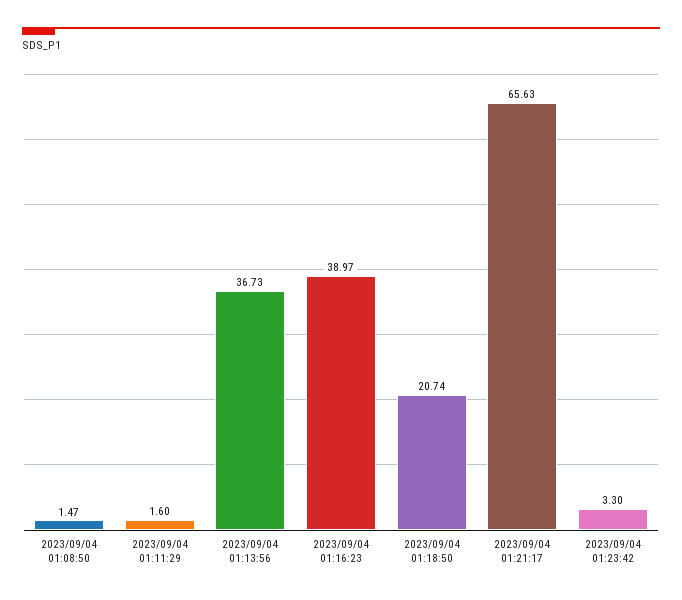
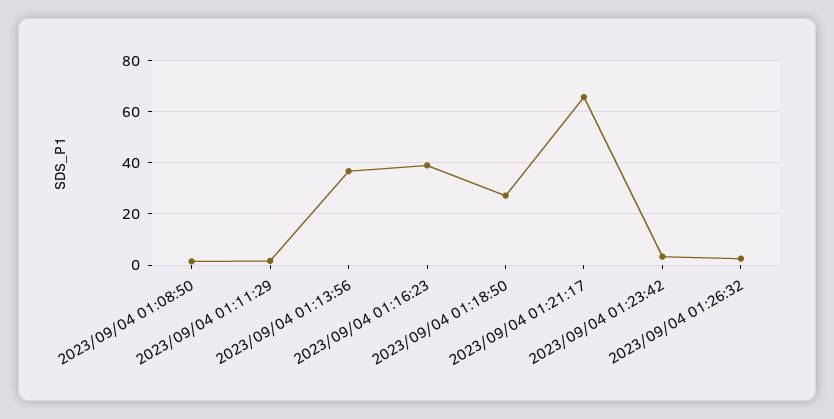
2023/09/04 01:18:50: 20.74 -> 27.5
2023/09/04 01:26:32: none -> 2.5

